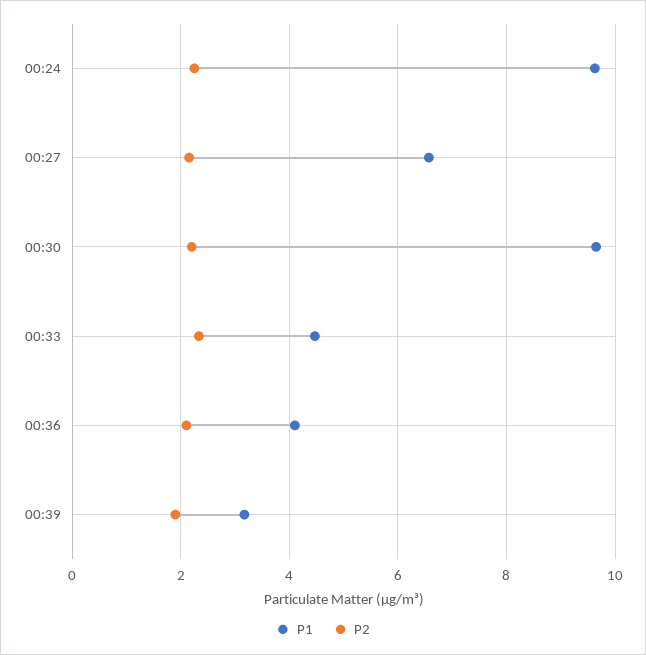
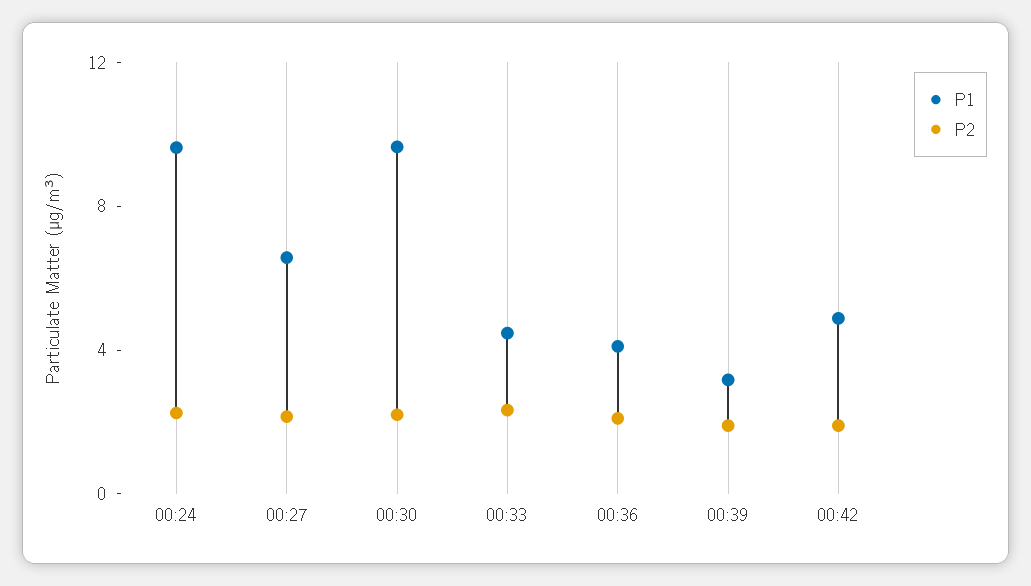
P1, 00:42: none -> 5
P2, 00:42: none -> 2

